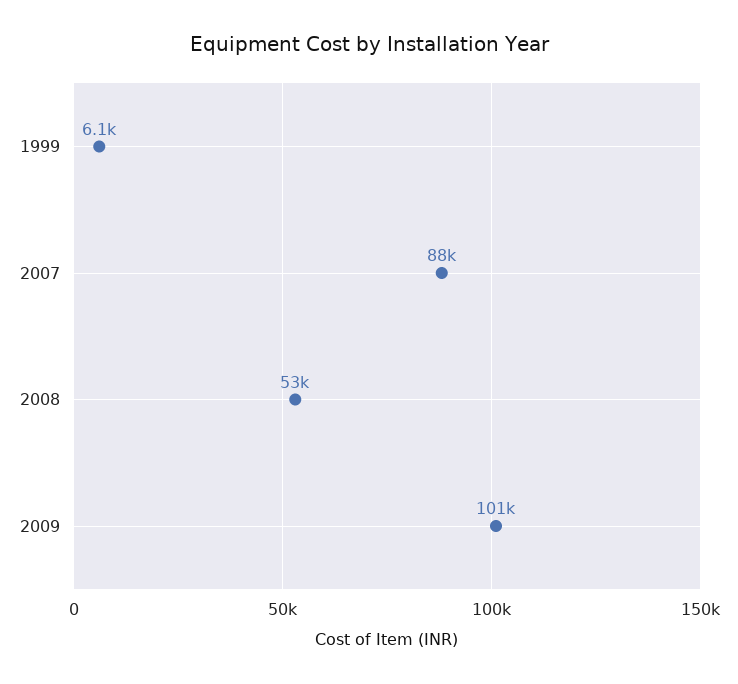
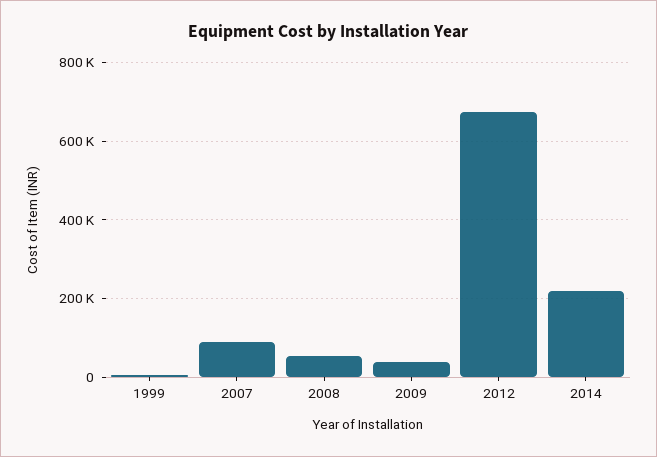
2009: 101000 -> 40000
2012: none -> 680000
2014: none -> 220000

